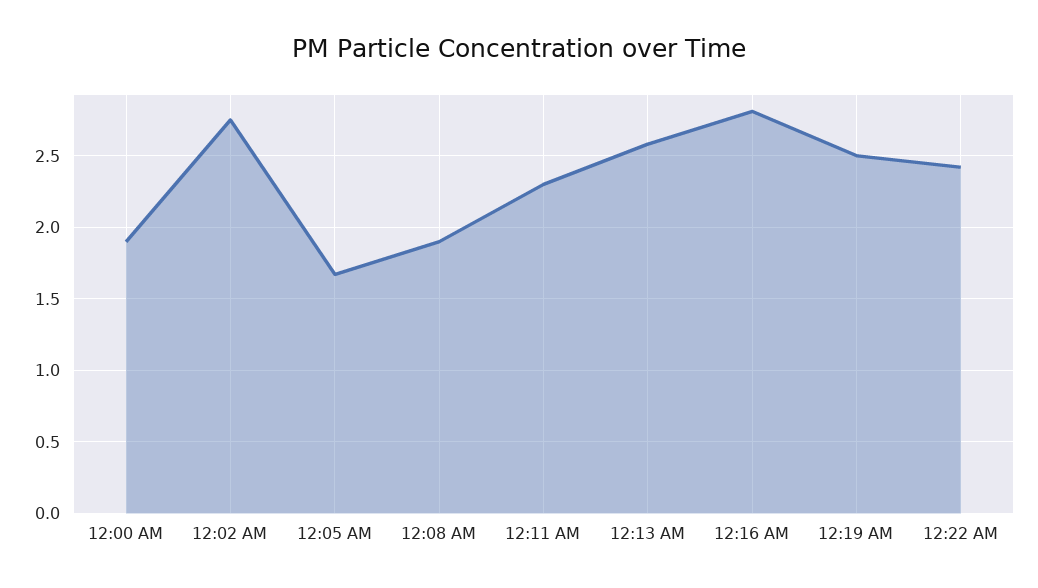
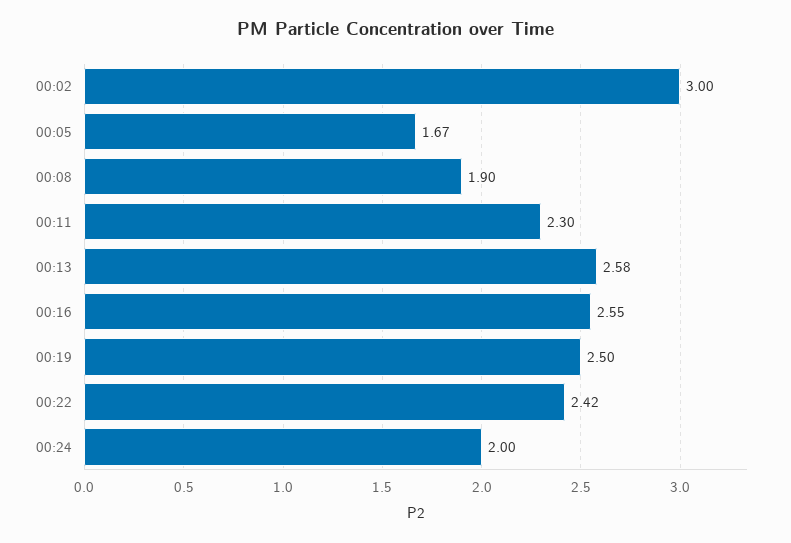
12:00 AM: 1.9 -> none
12:02 AM: 2.75 -> 3
12:16 AM: 2.8 -> 2.55
00:24: none -> 2

